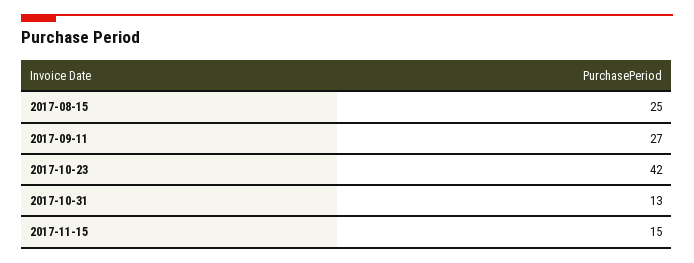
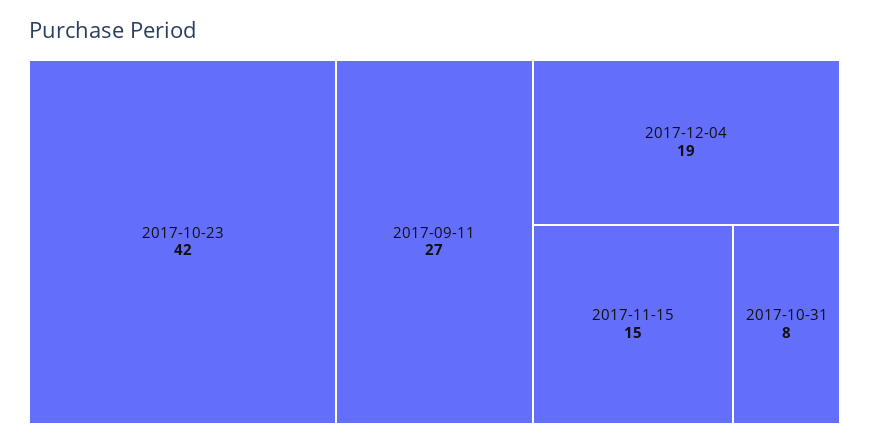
2017-08-15: 25 -> none
2017-10-31: 13 -> 8
2017-12-04: none -> 19

